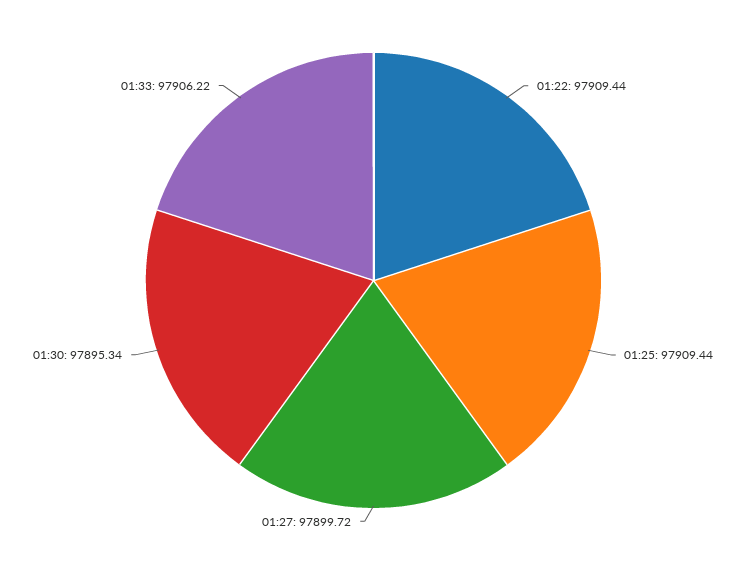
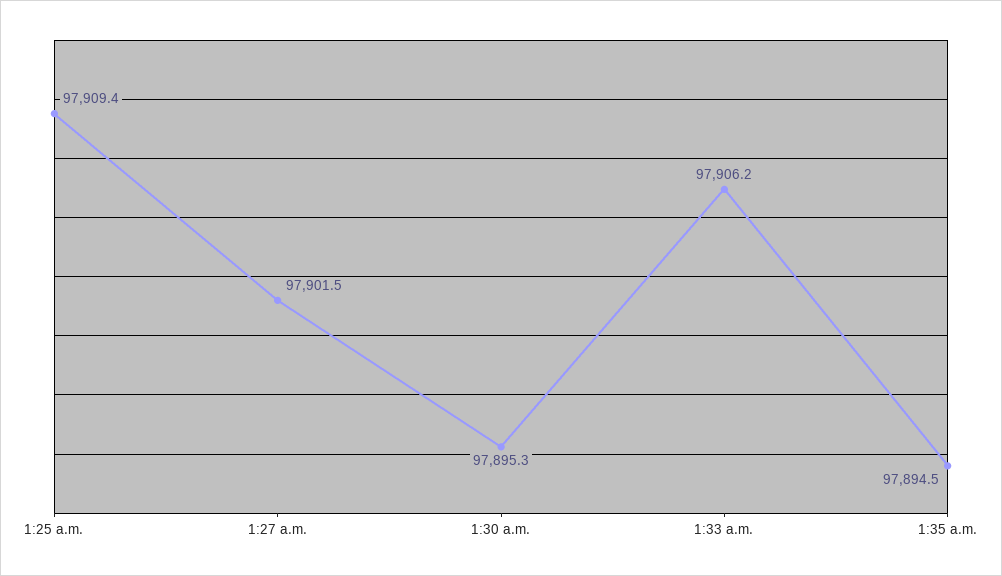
01:22: 97909.44 -> none
01:27: 97899.72 -> 97901.5
1:35 a.m.: none -> 97894.5

